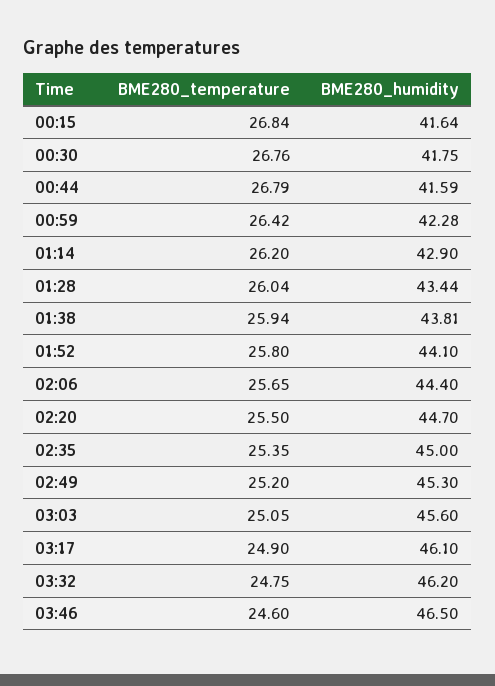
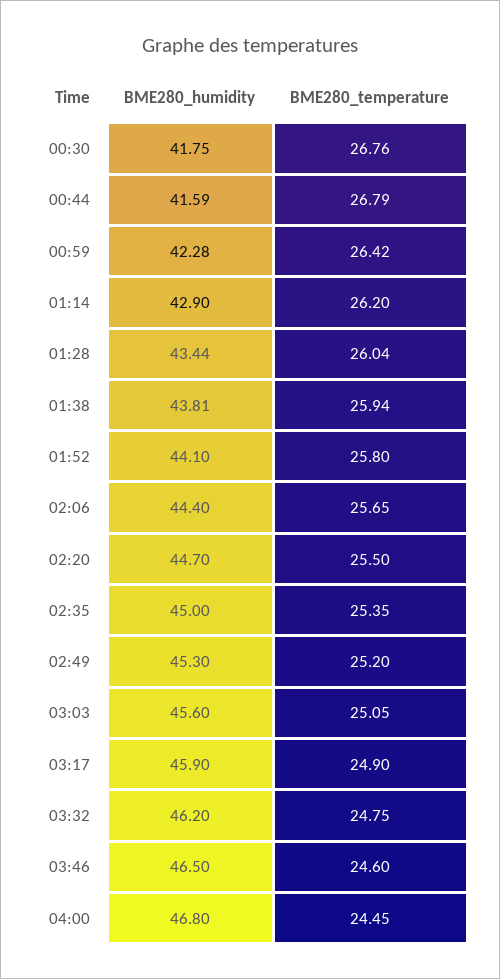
BME280_temperature, 00:15: 26.84 -> none
BME280_humidity, 00:15: 41.64 -> none
BME280_humidity, 03:17: 46.1 -> 45.9
BME280_humidity, 04:00: none -> 46.8
BME280_temperature, 04:00: none -> 24.45

